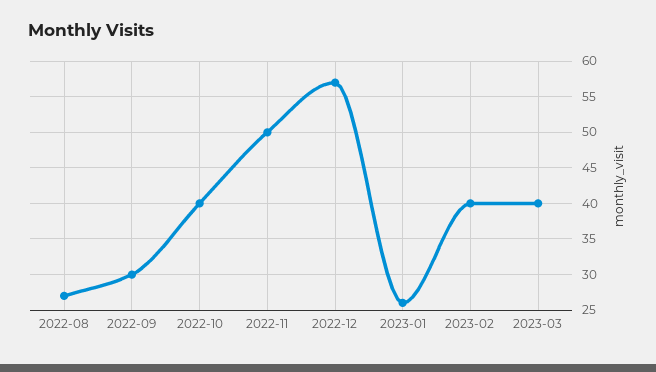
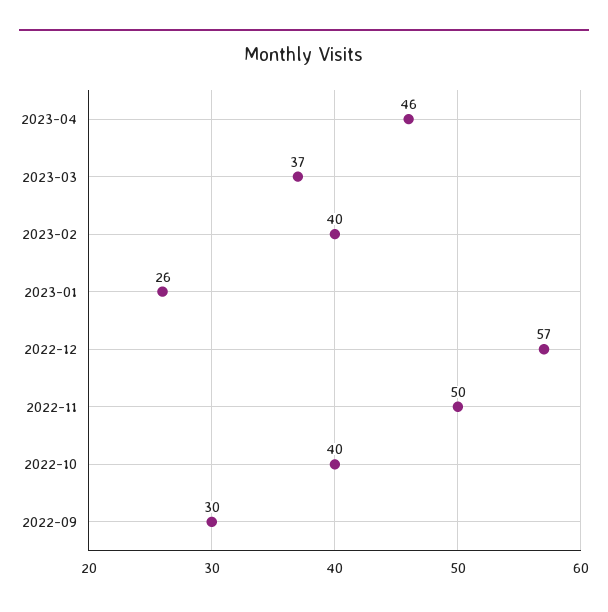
2022-08: 27 -> none
2023-03: 40 -> 37
2023-04: none -> 46

